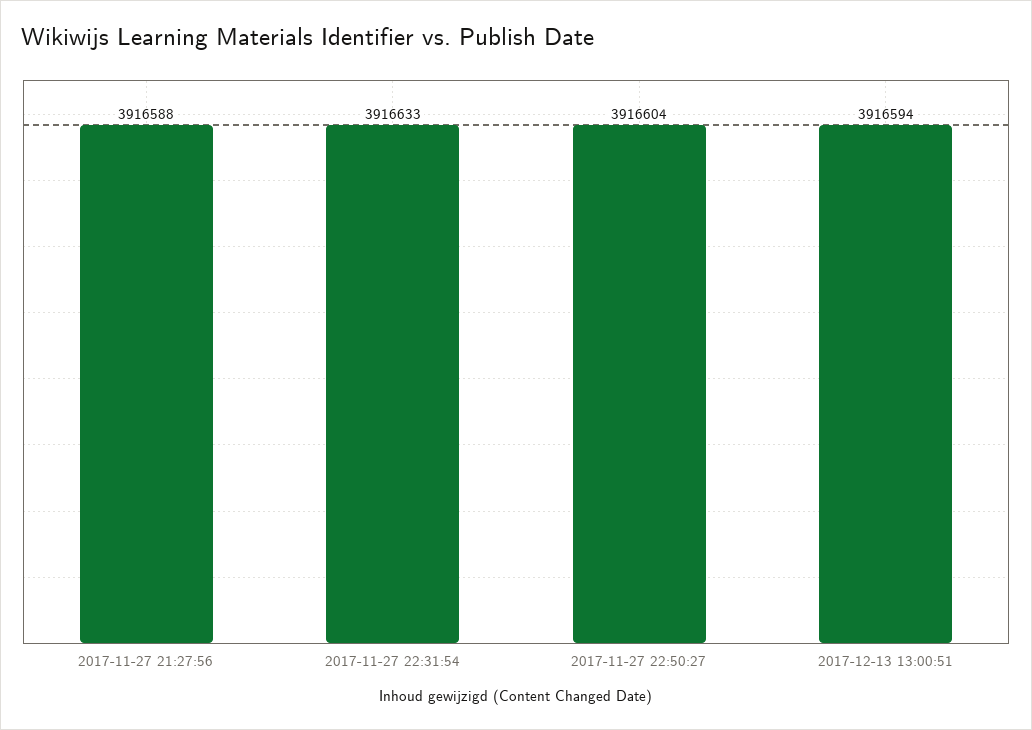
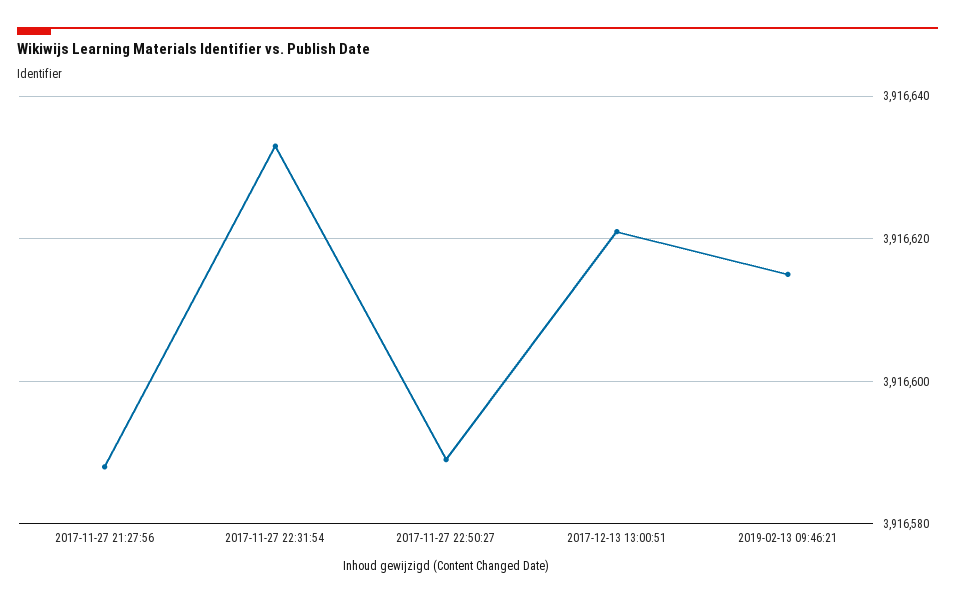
2017-11-27 22:50:27: 3916604 -> 3916590
2017-12-13 13:00:51: 3916594 -> 3916620
2019-02-13 09:46:21: none -> 3916615

